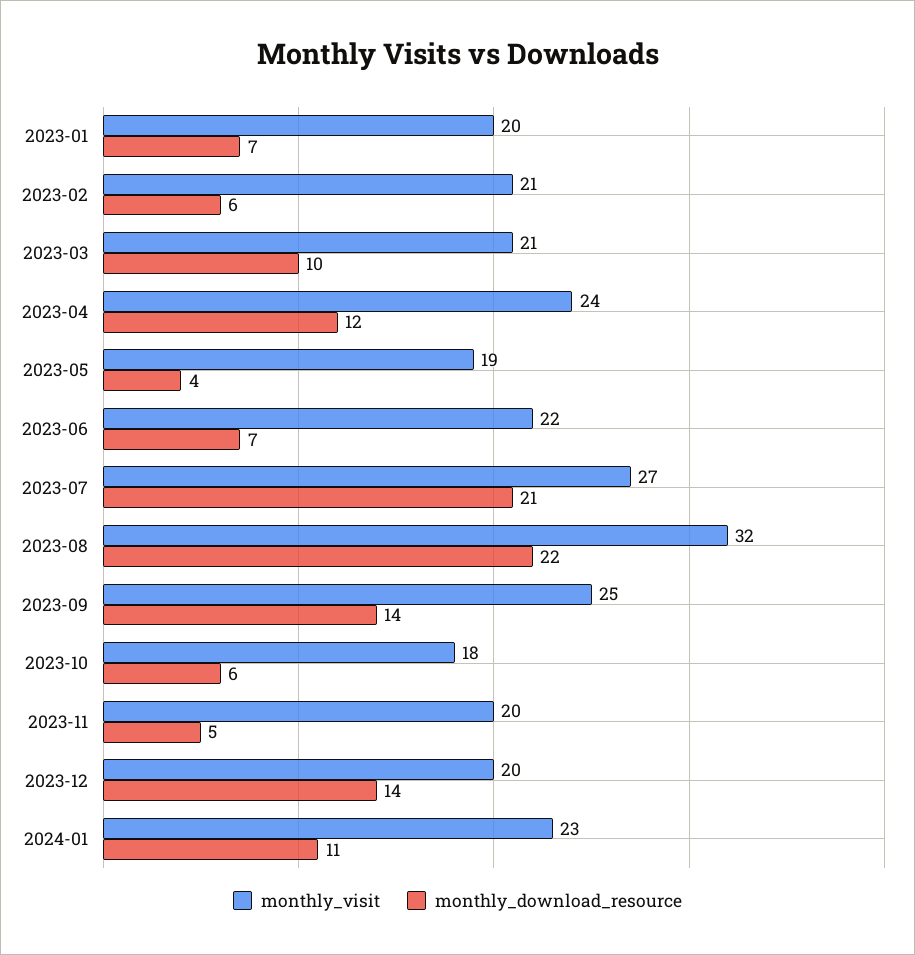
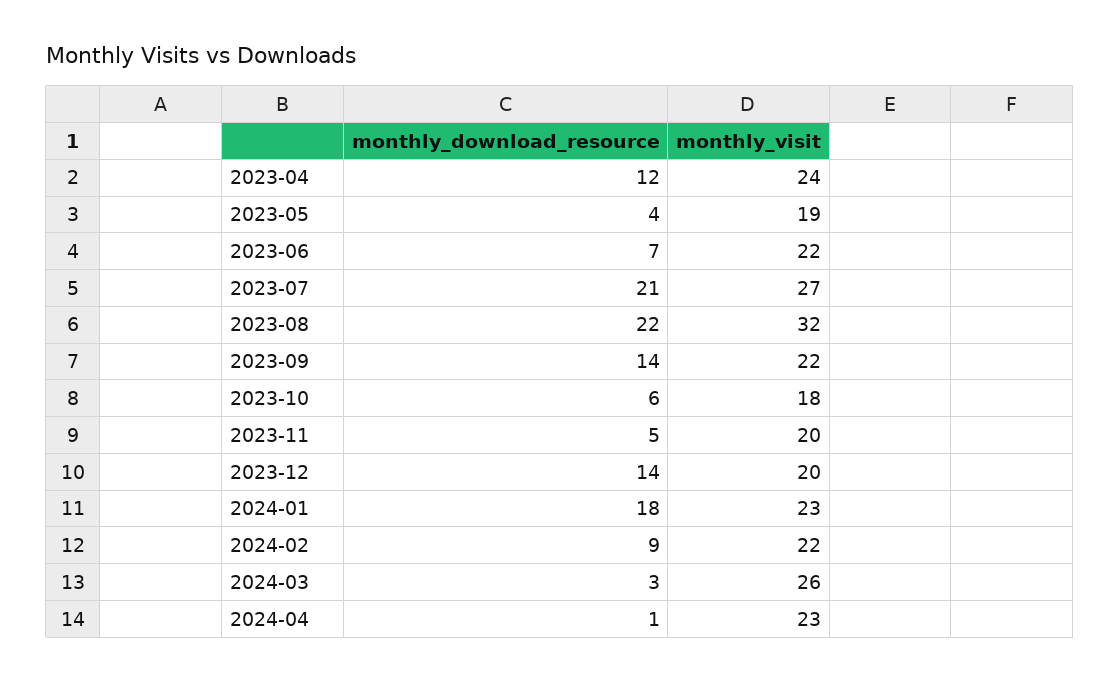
monthly_visit, 2023-01: 20 -> none
monthly_download_resource, 2023-01: 7 -> none
monthly_visit, 2023-02: 21 -> none
monthly_download_resource, 2023-02: 6 -> none
monthly_visit, 2023-03: 21 -> none
monthly_download_resource, 2023-03: 10 -> none
monthly_visit, 2023-09: 25 -> 22
monthly_download_resource, 2024-01: 11 -> 18
monthly_download_resource, 2024-02: none -> 9
monthly_visit, 2024-02: none -> 22
monthly_download_resource, 2024-03: none -> 3
monthly_visit, 2024-03: none -> 26
monthly_download_resource, 2024-04: none -> 1
monthly_visit, 2024-04: none -> 23

